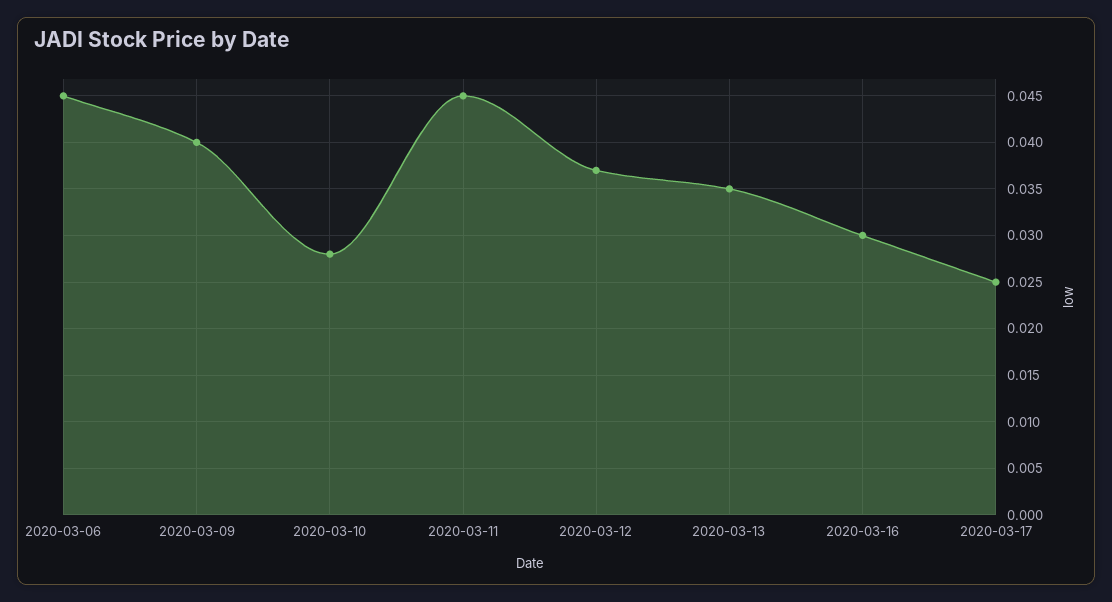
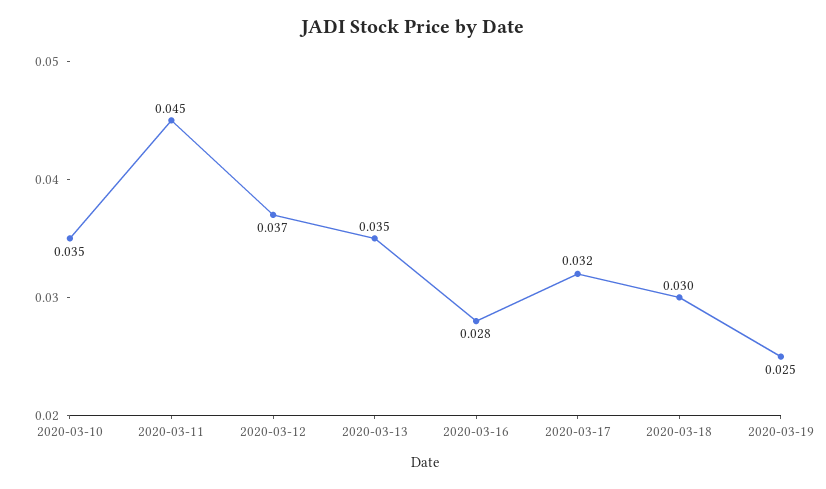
2020-03-06: 0.045 -> none
2020-03-09: 0.04 -> none
2020-03-10: 0.028 -> 0.035
2020-03-16: 0.03 -> 0.028
2020-03-17: 0.025 -> 0.032
2020-03-18: none -> 0.03
2020-03-19: none -> 0.025

